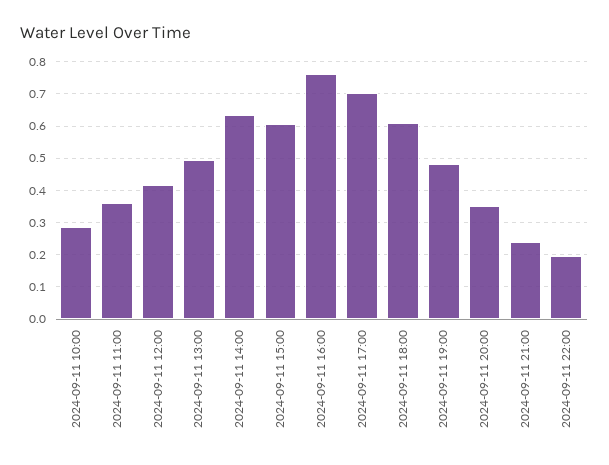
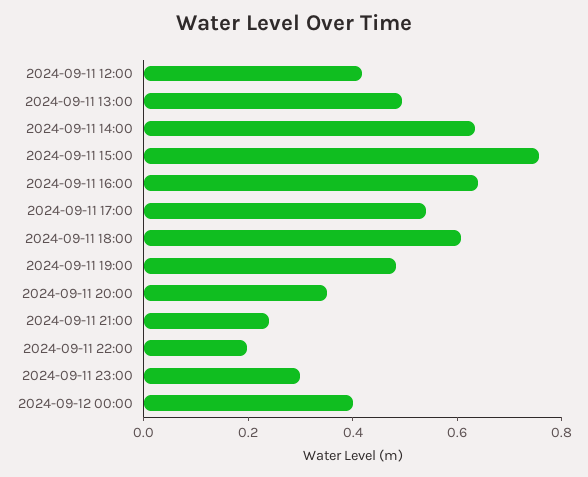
2024-09-11 10:00: 0.28 -> none
2024-09-11 11:00: 0.36 -> none
2024-09-11 15:00: 0.6 -> 0.75
2024-09-11 16:00: 0.76 -> 0.65
2024-09-11 17:00: 0.7 -> 0.55
2024-09-11 23:00: none -> 0.3
2024-09-12 00:00: none -> 0.4

